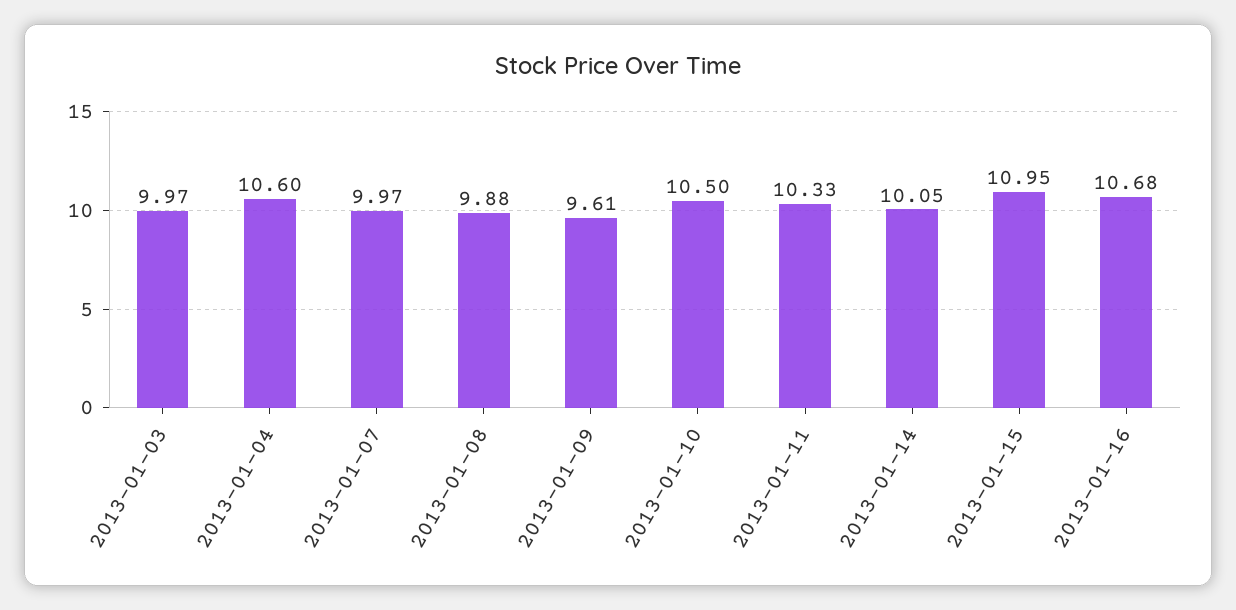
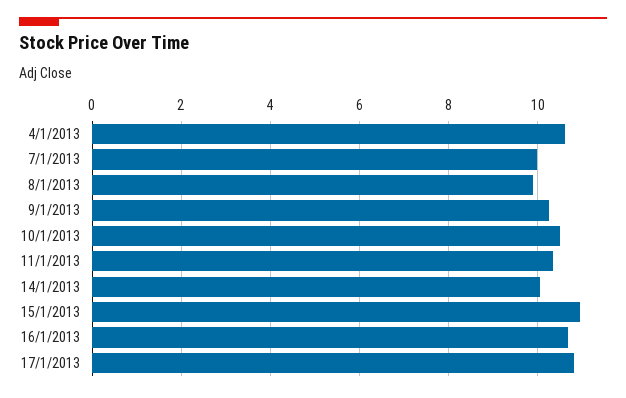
2013-01-03: 9.97 -> none
2013-01-09: 9.61 -> 10.2
17/1/2013: none -> 10.8

